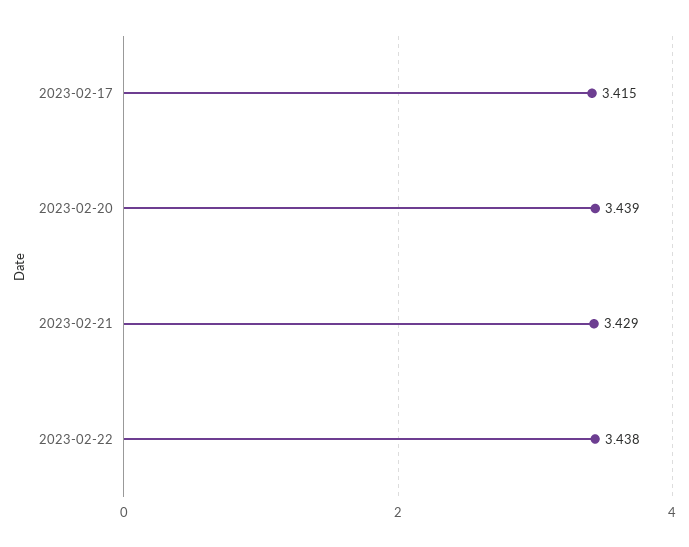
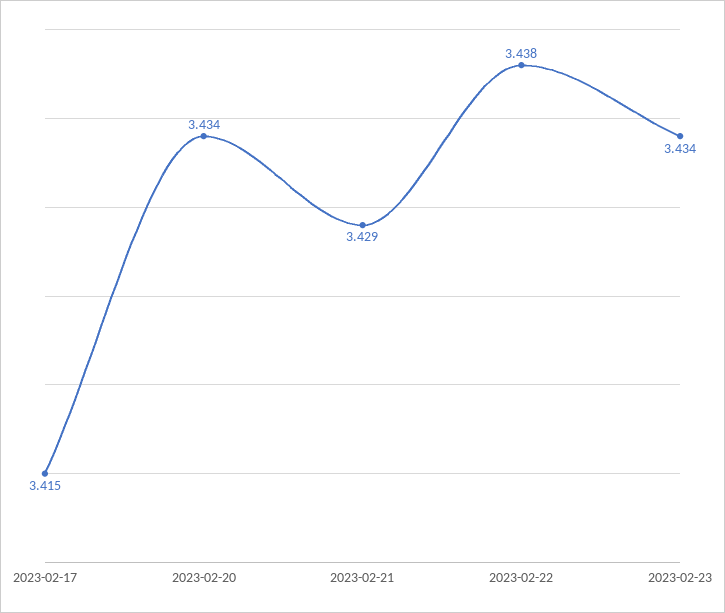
2023-02-20: 3.439 -> 3.434
2023-02-23: none -> 3.434

